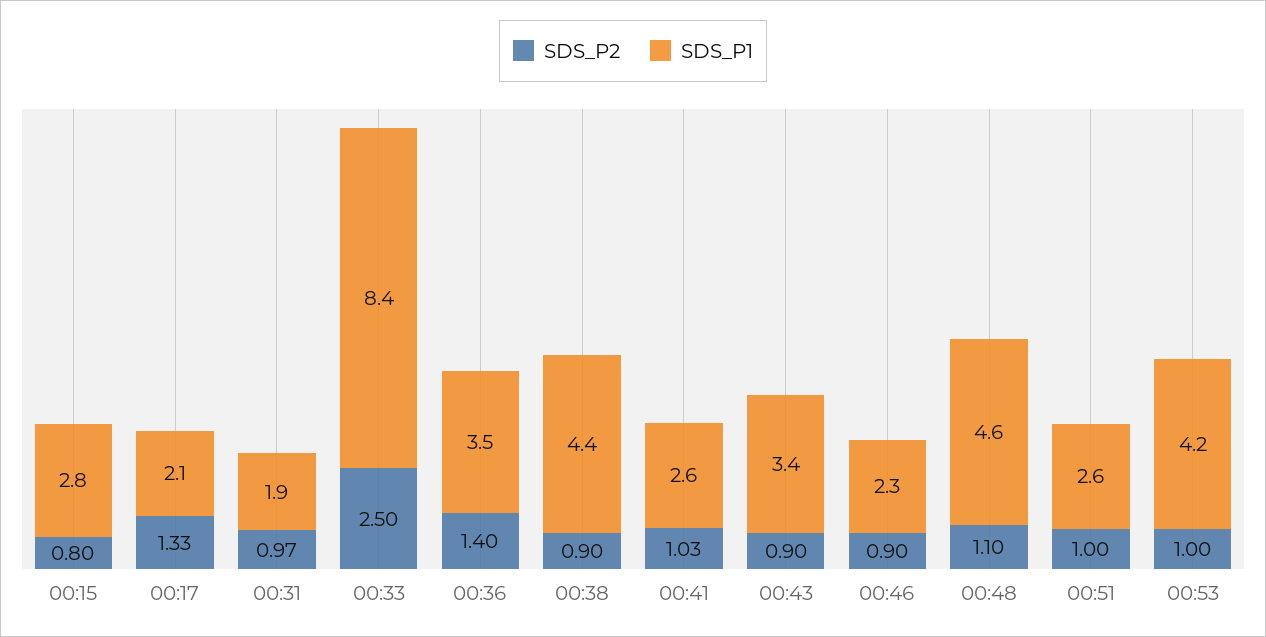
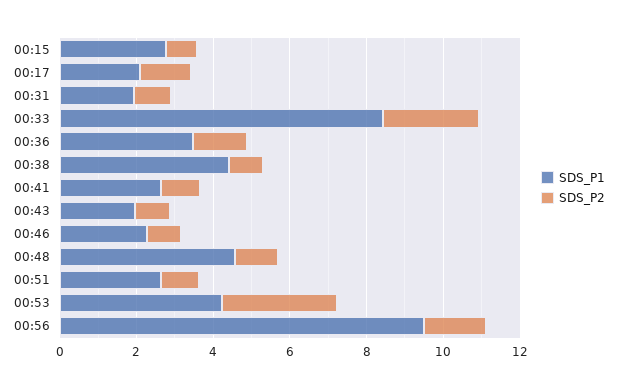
SDS_P1, 00:43: 3.4 -> 2
SDS_P2, 00:53: 1 -> 3
SDS_P1, 00:56: none -> 9.5
SDS_P2, 00:56: none -> 1.5

